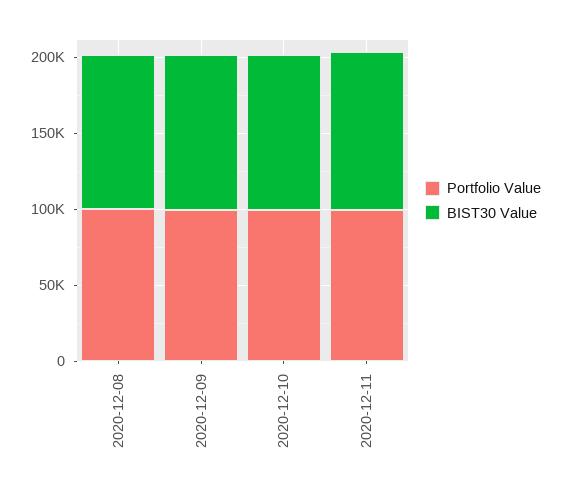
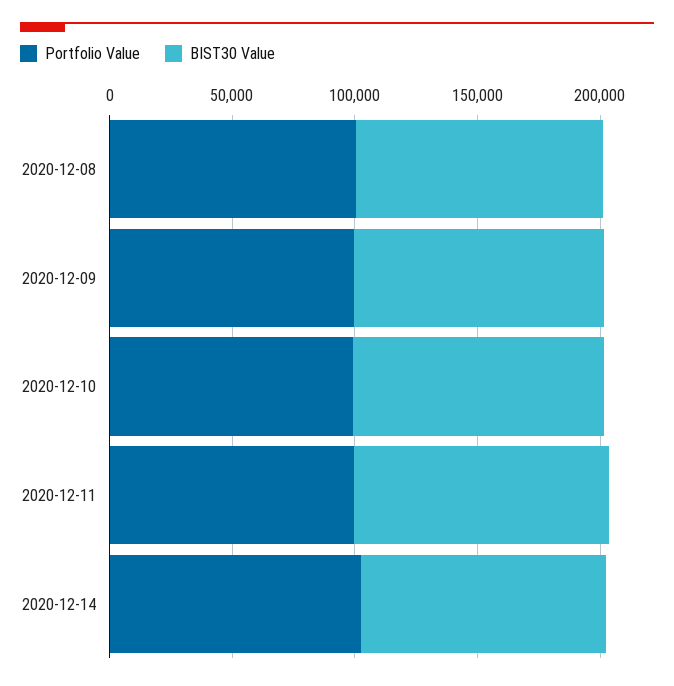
Portfolio Value, 2020-12-14: none -> 100000
BIST30 Value, 2020-12-14: none -> 100000

